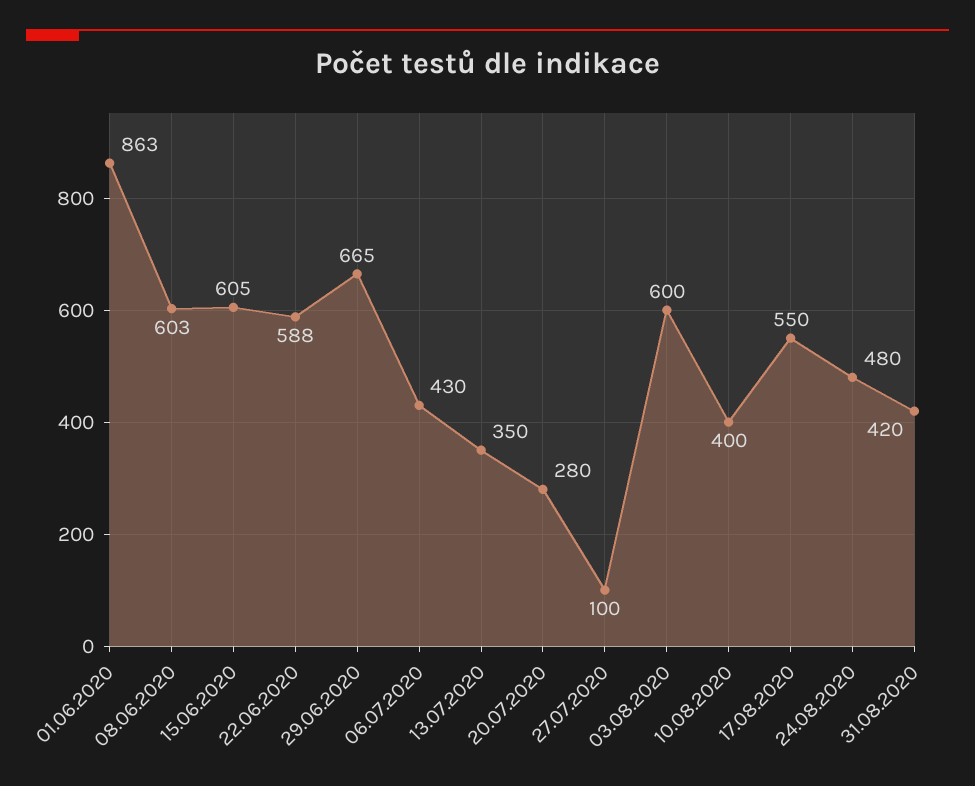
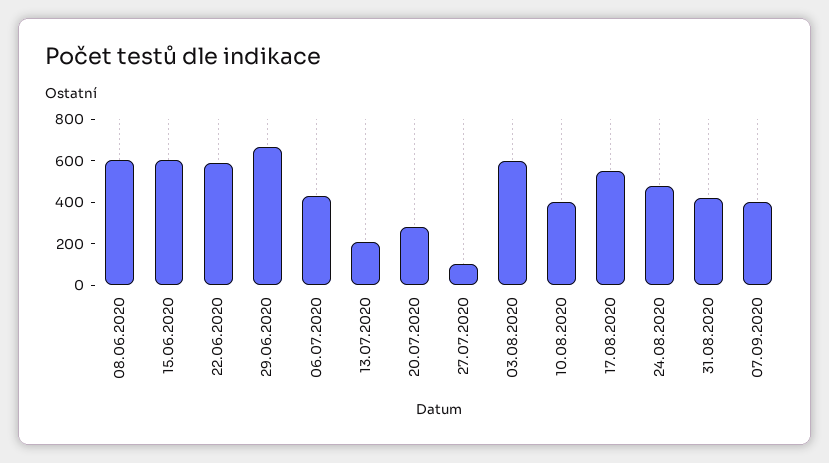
01.06.2020: 863 -> none
13.07.2020: 350 -> 200
07.09.2020: none -> 400

